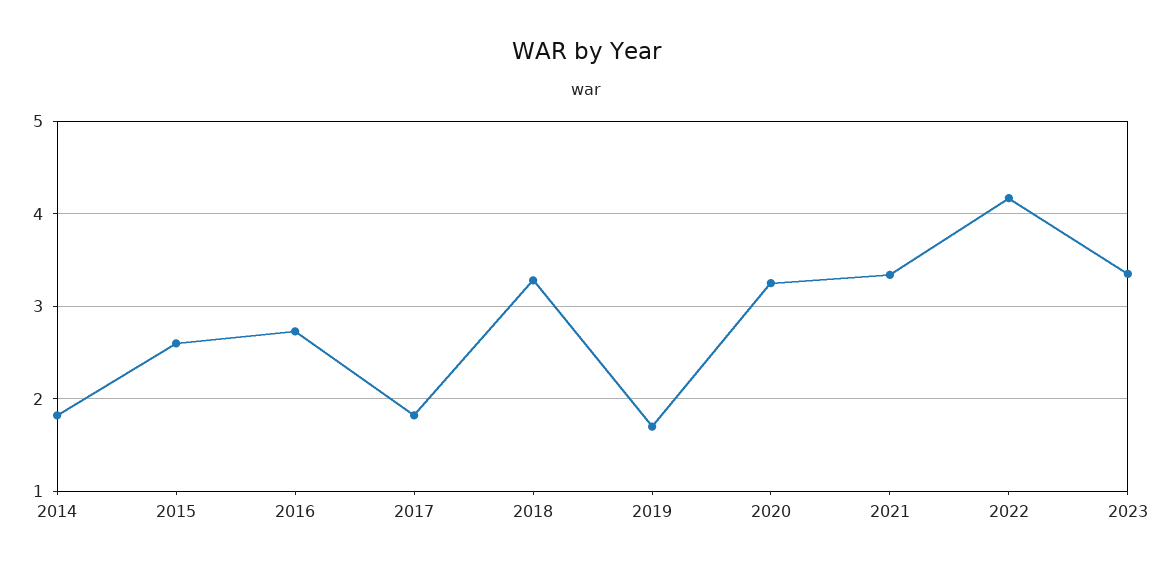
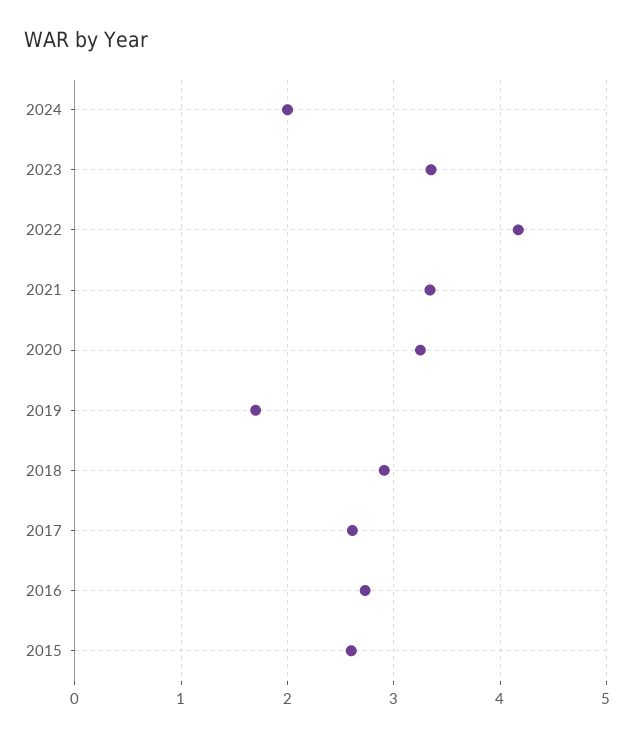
2014: 1.8 -> none
2017: 1.8 -> 2.6
2018: 3.3 -> 2.9
2024: none -> 2

